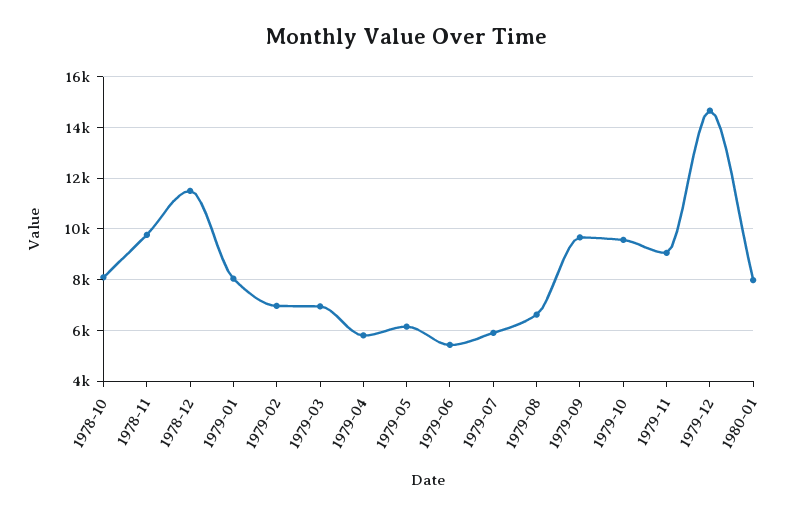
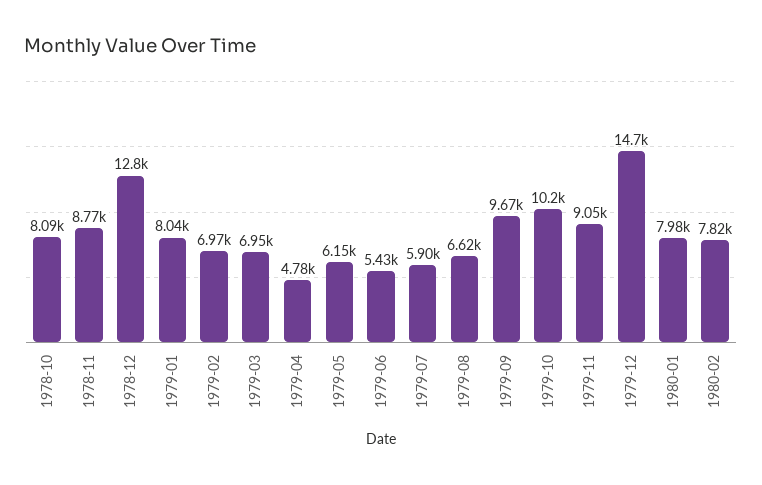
1978-11: 9750 -> 8770
1978-12: 11500 -> 12800
1979-04: 5750 -> 4780
1979-10: 9500 -> 10200
1980-02: none -> 7820

